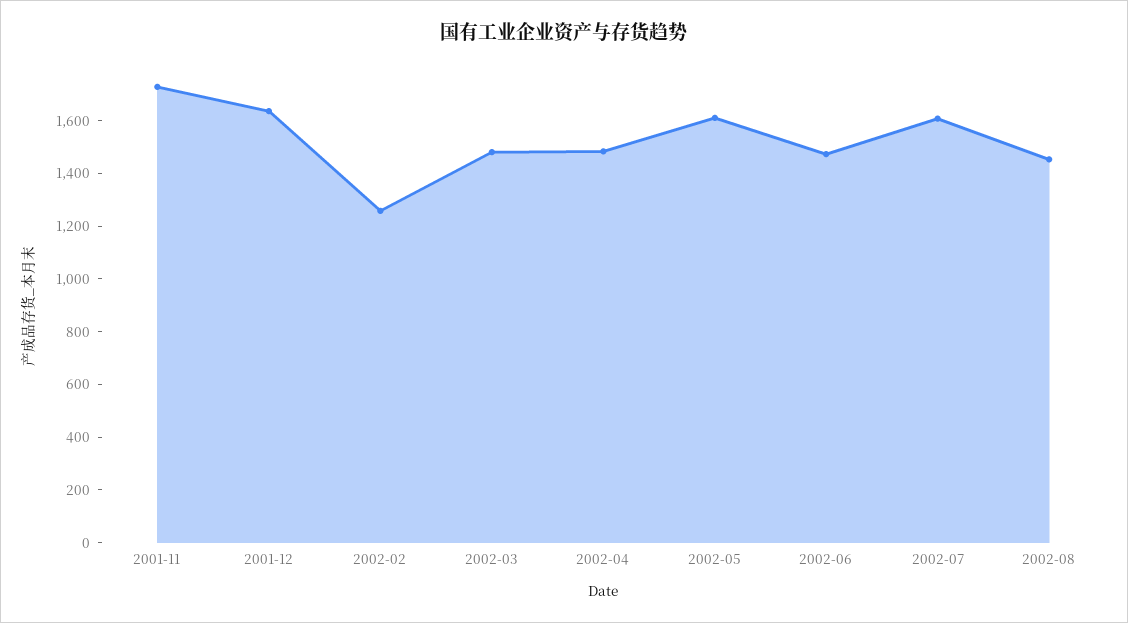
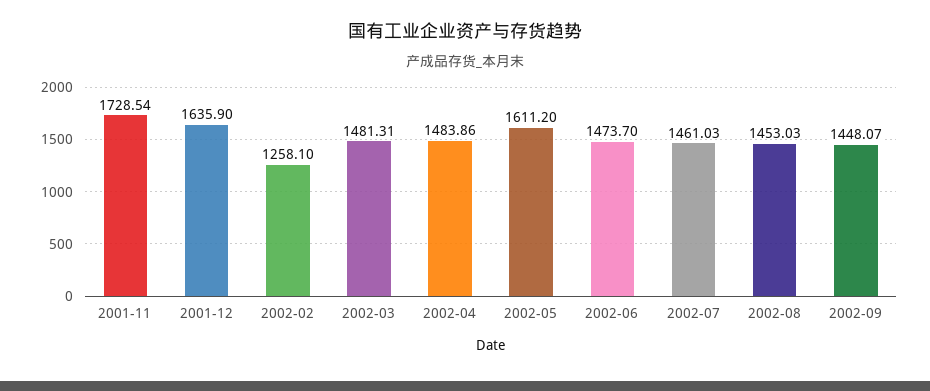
2002-07: 1600 -> 1461.03
2002-09: none -> 1448.07

